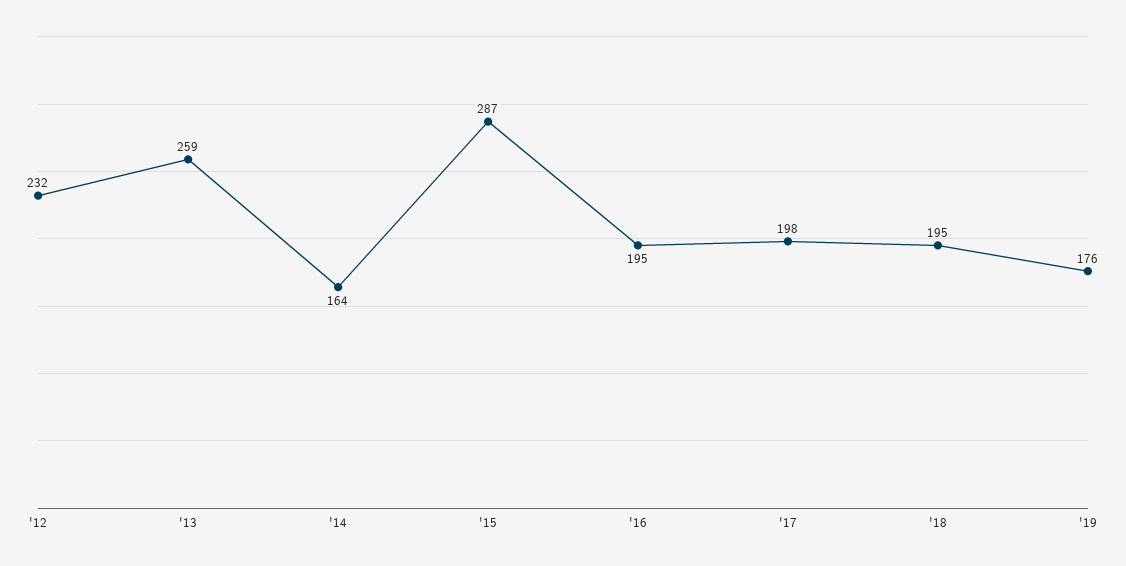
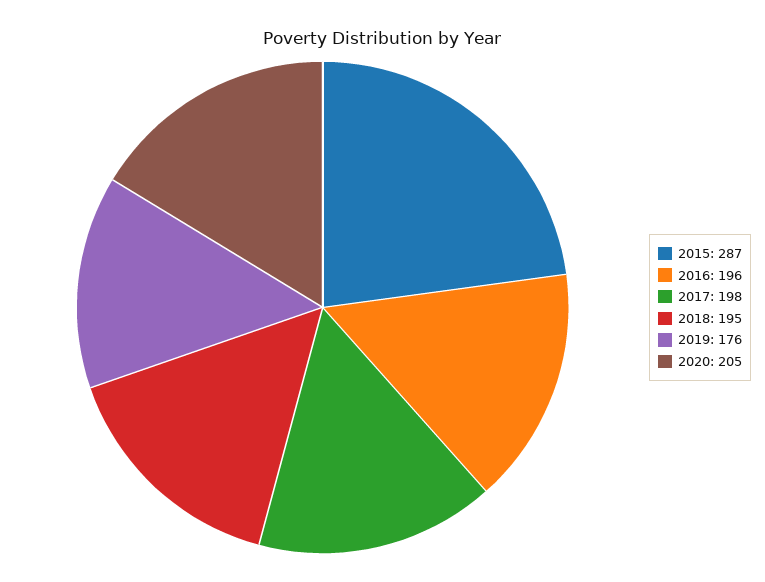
'12: 232 -> none
'13: 259 -> none
'14: 164 -> none
'16: 195 -> 196
2020: none -> 205

